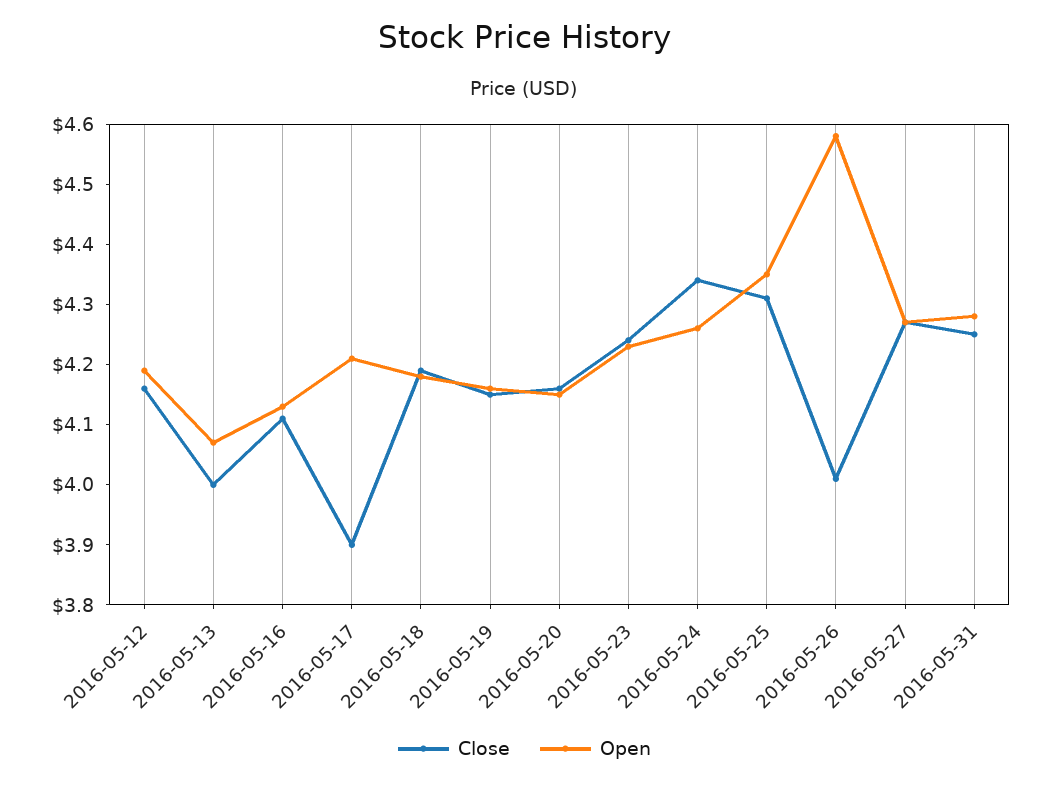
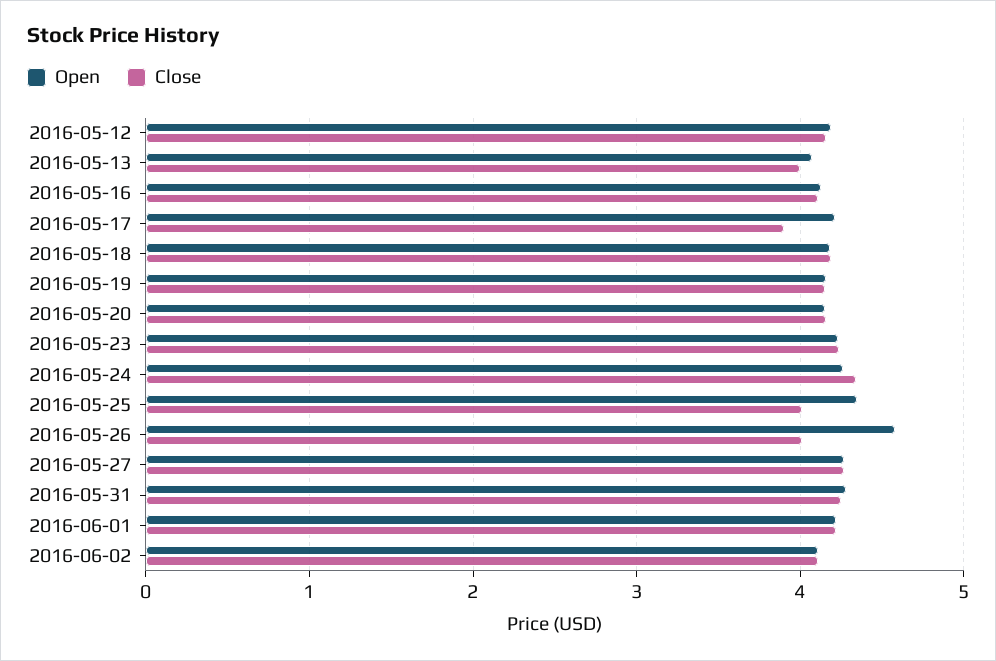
Close, 2016-05-25: 4.3 -> 4
Open, 2016-06-01: none -> 4.2
Close, 2016-06-01: none -> 4.2
Open, 2016-06-02: none -> 4.1
Close, 2016-06-02: none -> 4.1

